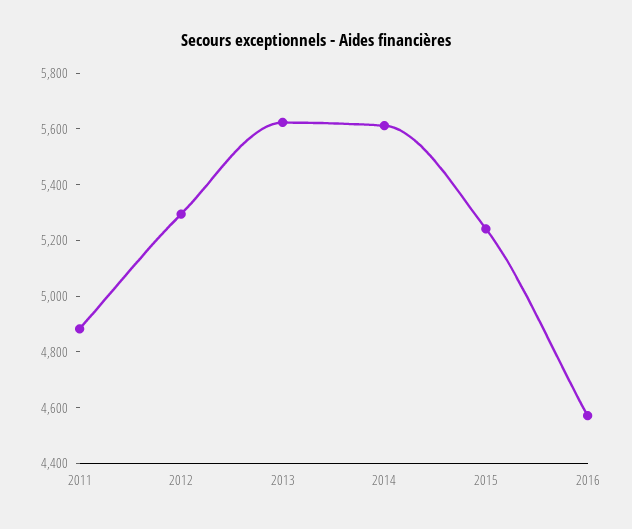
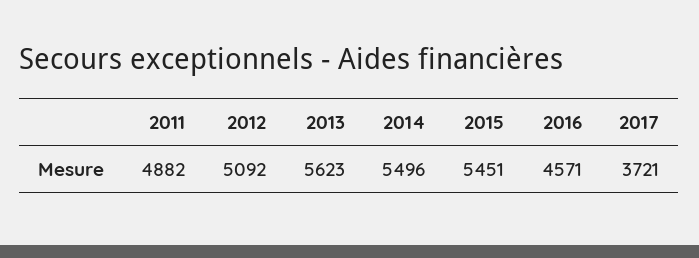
2012: 5300 -> 5092
2014: 5600 -> 5496
2015: 5250 -> 5451
2017: none -> 3721

